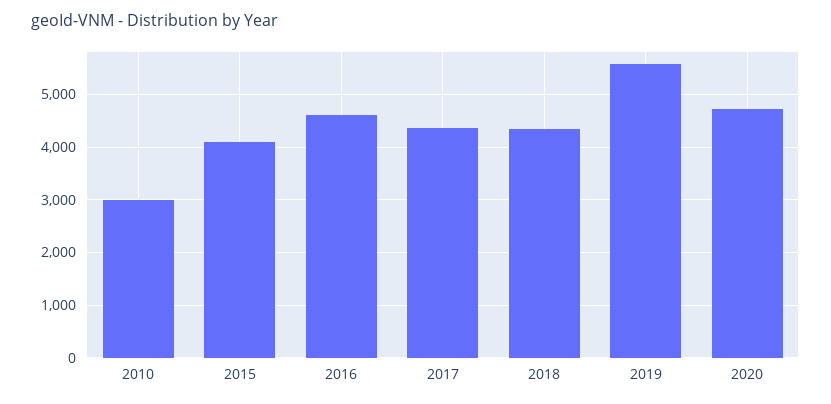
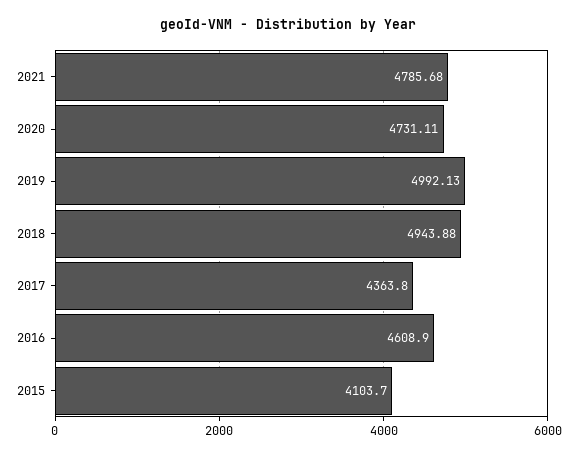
2010: 3000 -> none
2018: 4400 -> 4943.88
2019: 5600 -> 4992.13
2021: none -> 4785.68

